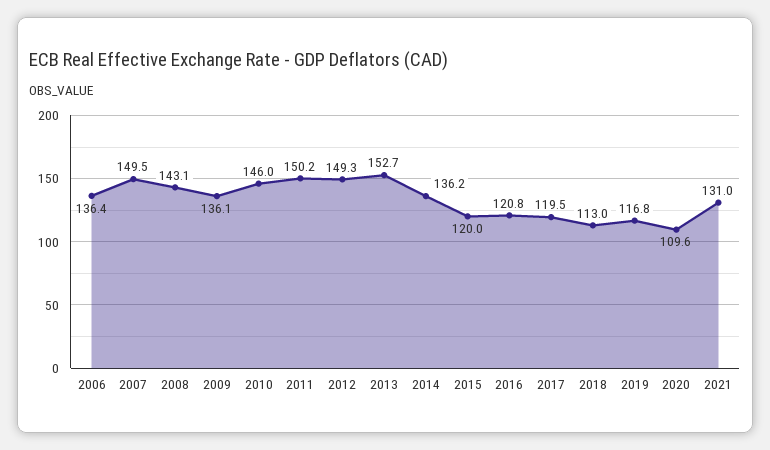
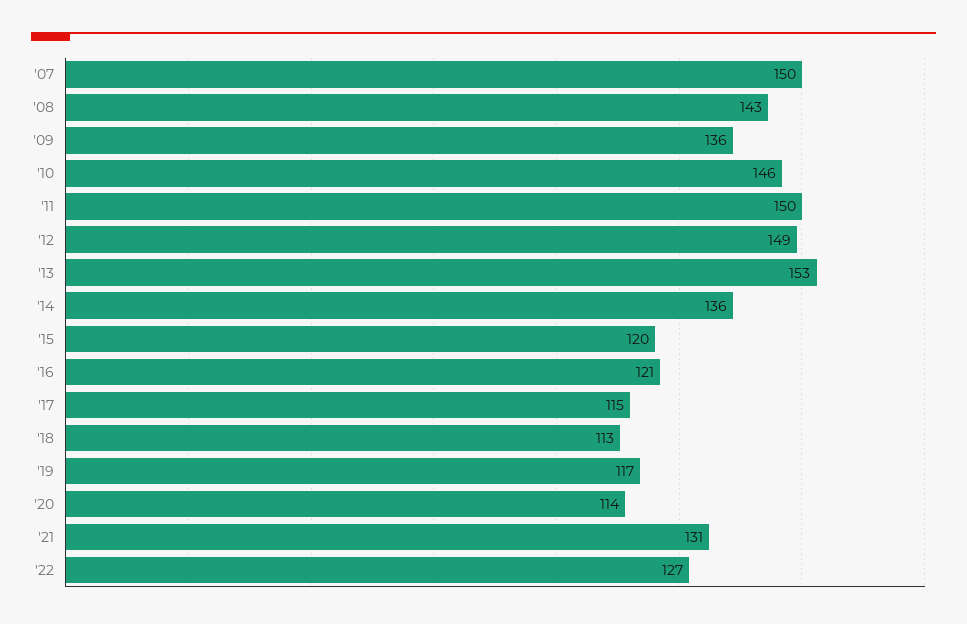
2006: 136.4 -> none
2017: 119.5 -> 115
2020: 109.6 -> 114
'22: none -> 127

